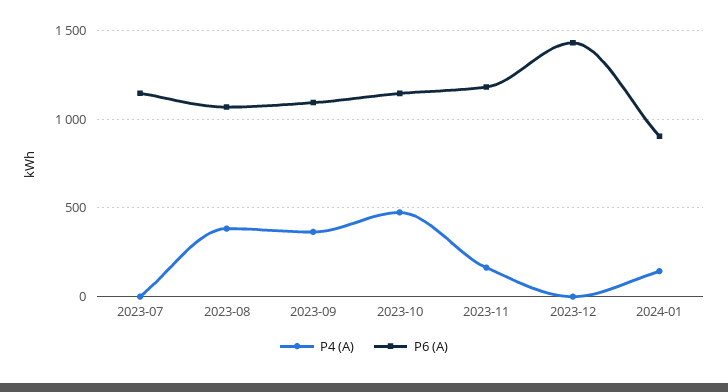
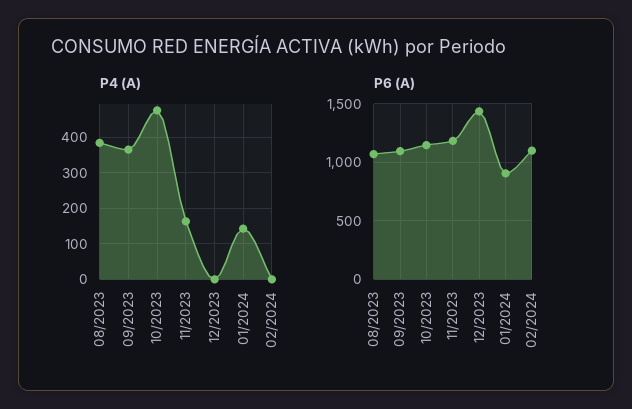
P4 (A), 2023-07: 0 -> none
P6 (A), 2023-07: 1150 -> none
P4 (A), 02/2024: none -> 0
P6 (A), 02/2024: none -> 1100

